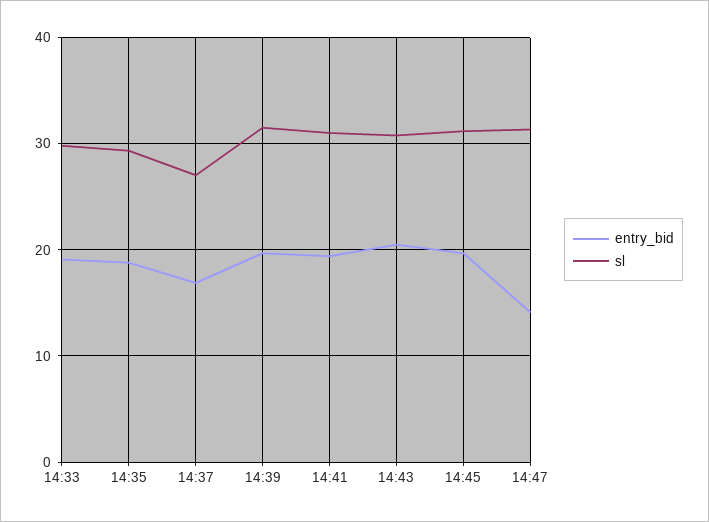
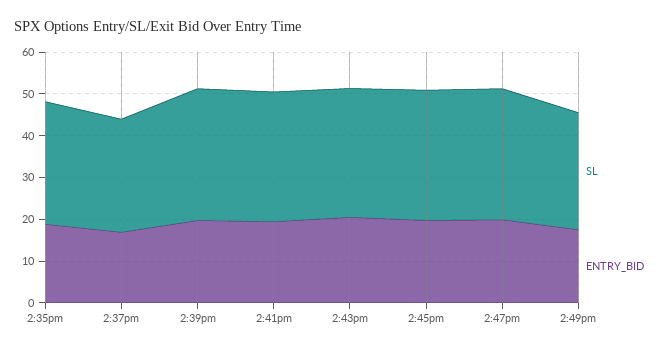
entry_bid, 14:33: 19 -> none
sl, 14:33: 30 -> none
entry_bid, 14:47: 14 -> 20
sl, 2:49pm: none -> 28
entry_bid, 2:49pm: none -> 18

